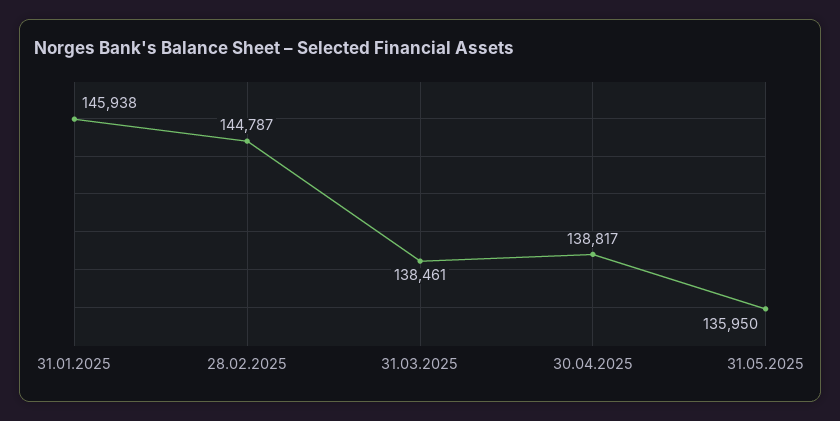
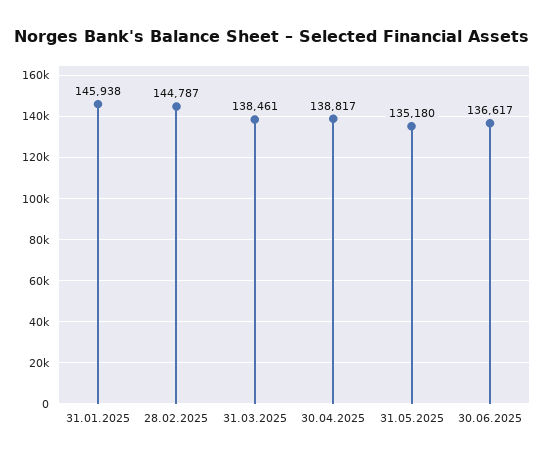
31.05.2025: 135950 -> 135180
30.06.2025: none -> 136617

